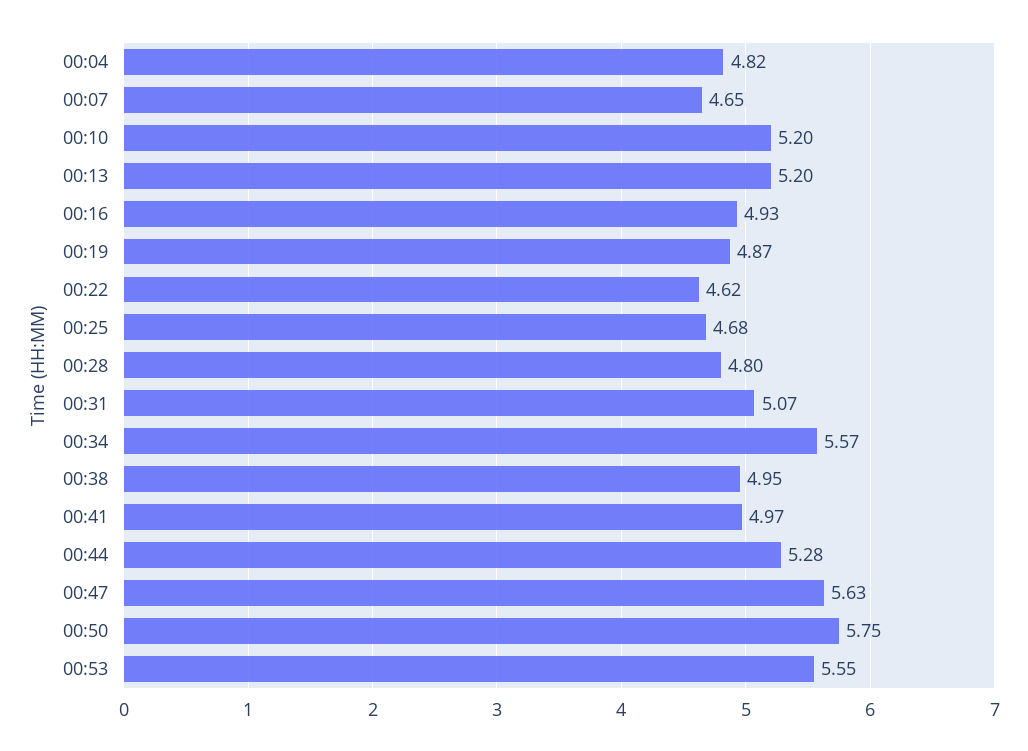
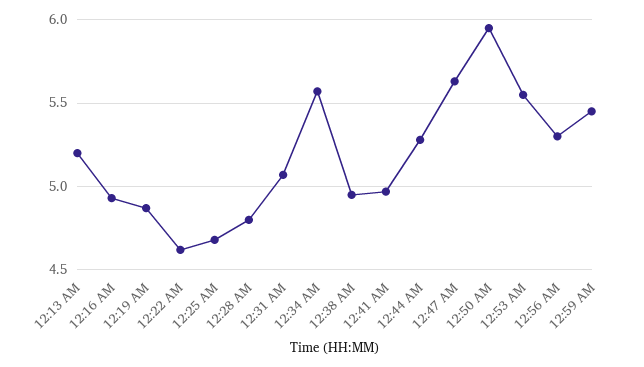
00:04: 4.82 -> none
00:07: 4.65 -> none
00:10: 5.2 -> none
00:50: 5.75 -> 5.95
12:56 AM: none -> 5.3
12:59 AM: none -> 5.45

